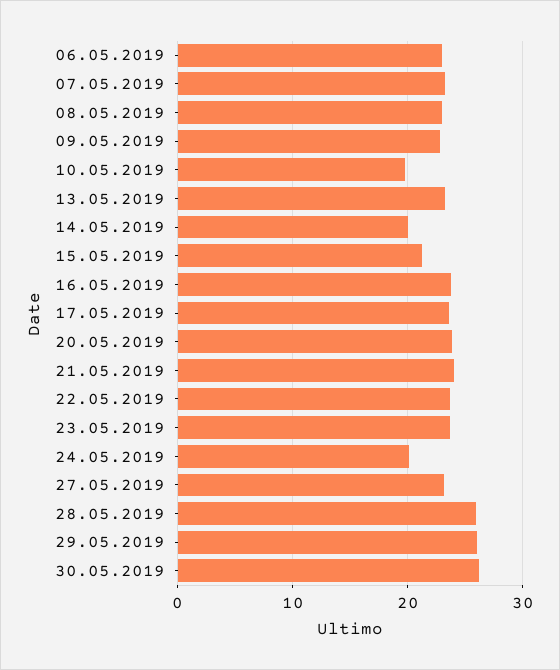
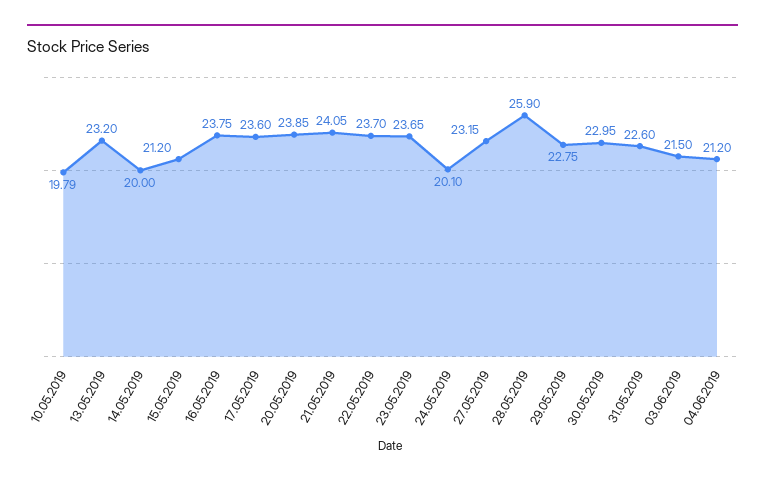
06.05.2019: 23 -> none
07.05.2019: 23 -> none
08.05.2019: 23 -> none
09.05.2019: 23 -> none
29.05.2019: 26 -> 22.75
30.05.2019: 26 -> 22.95
31.05.2019: none -> 22.6
03.06.2019: none -> 21.5
04.06.2019: none -> 21.2

